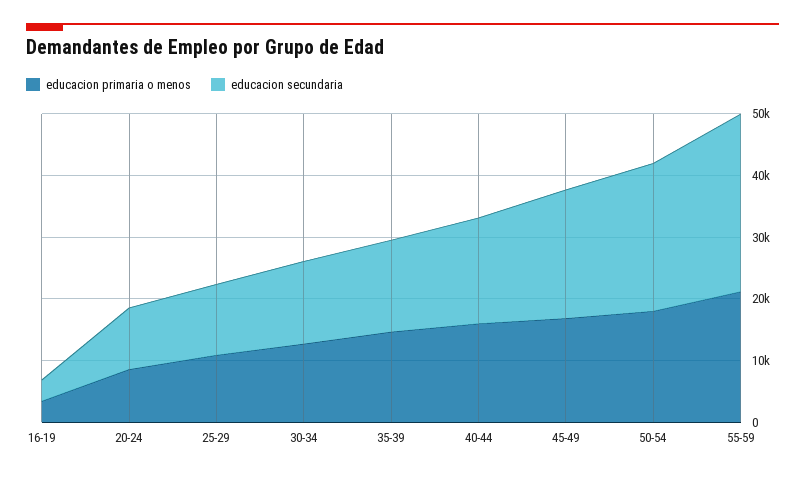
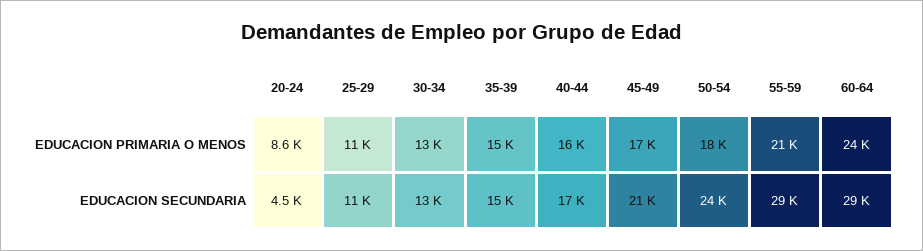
educacion primaria o menos, 16-19: 4000 -> none
educacion secundaria, 16-19: 4000 -> none
educacion secundaria, 20-24: 10000 -> 4500
educacion primaria o menos, 60-64: none -> 24000
educacion secundaria, 60-64: none -> 29000

